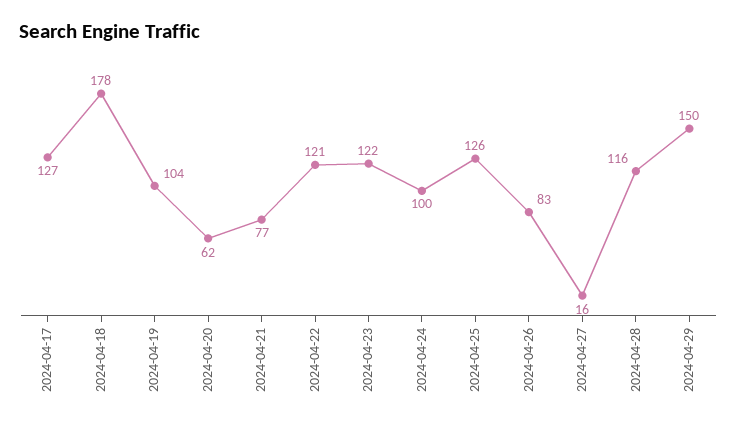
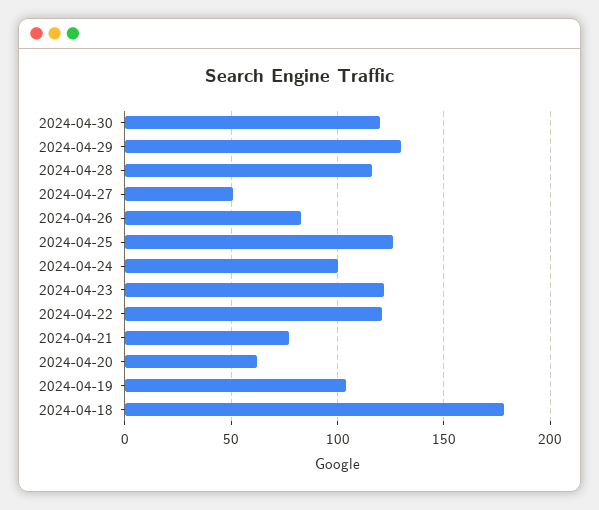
2024-04-17: 127 -> none
2024-04-27: 16 -> 50
2024-04-29: 150 -> 130
2024-04-30: none -> 120

